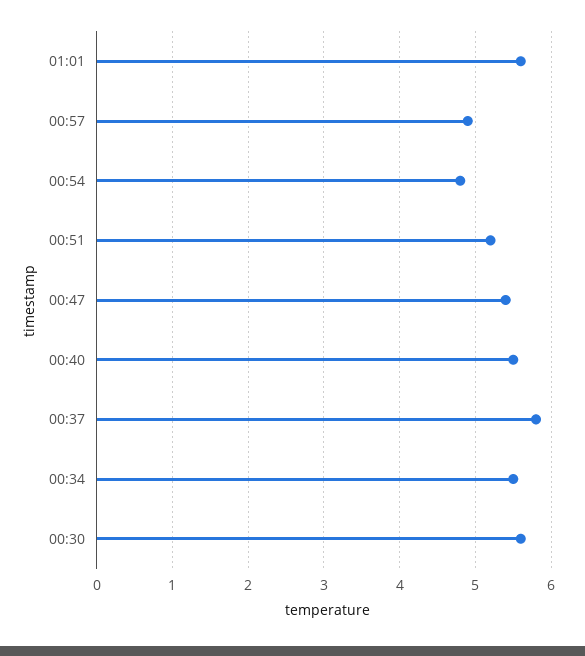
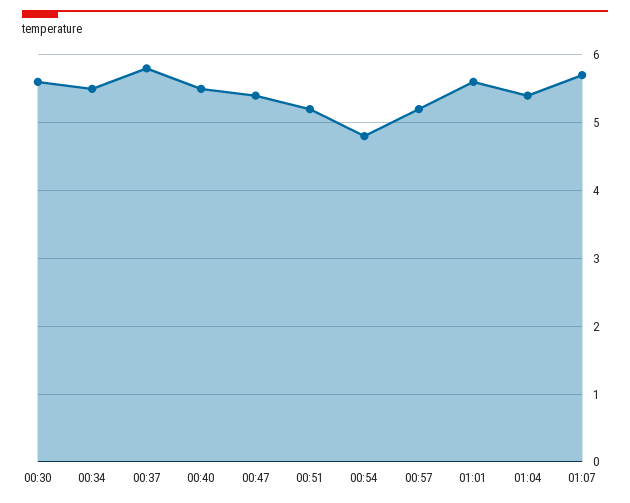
00:57: 4.9 -> 5.2
01:04: none -> 5.4
01:07: none -> 5.7

